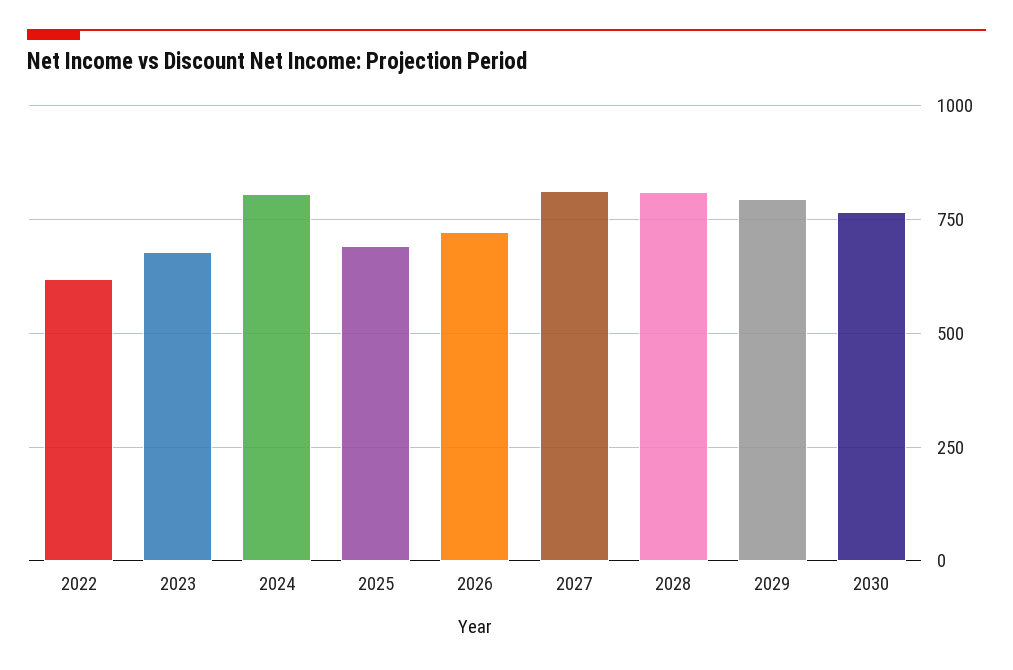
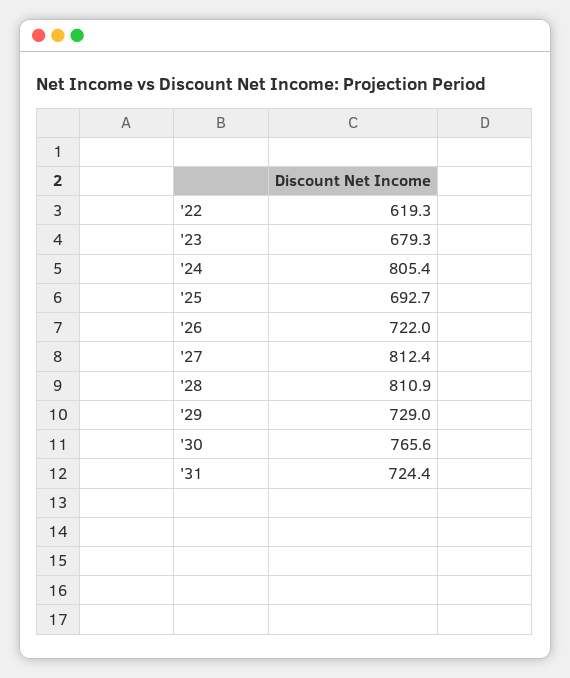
2029: 800 -> 729
'31: none -> 724.4

